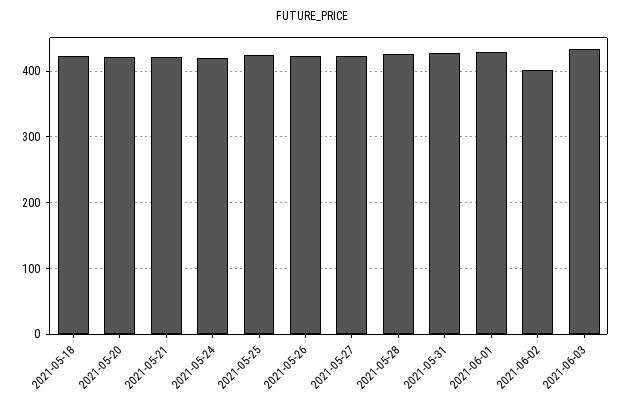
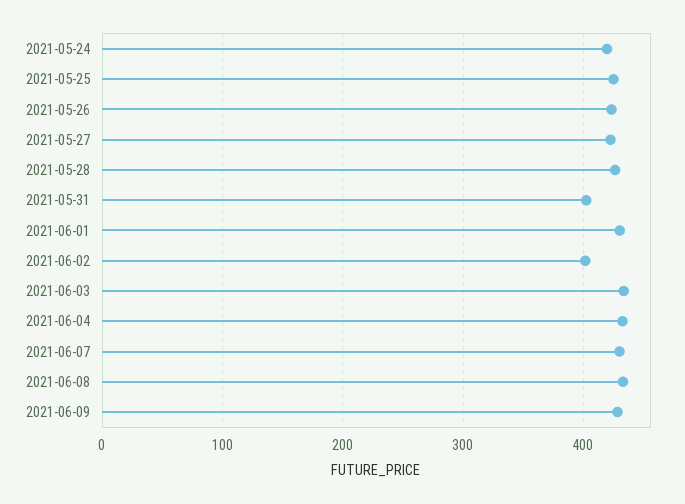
2021-05-18: 420 -> none
2021-05-20: 420 -> none
2021-05-21: 420 -> none
2021-05-31: 430 -> 400
2021-06-04: none -> 430
2021-06-07: none -> 430
2021-06-08: none -> 430
2021-06-09: none -> 430

